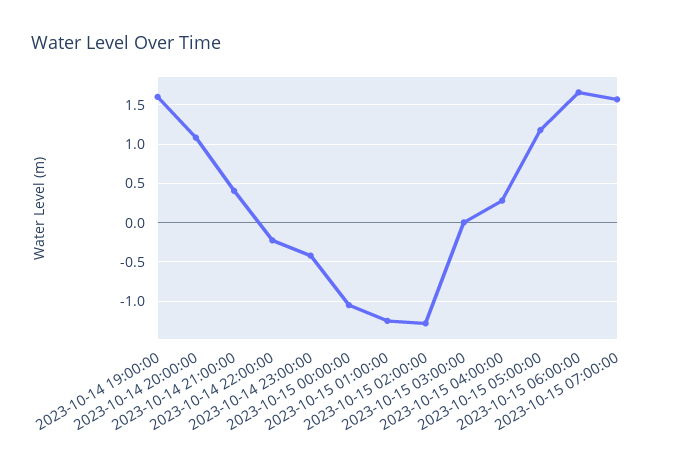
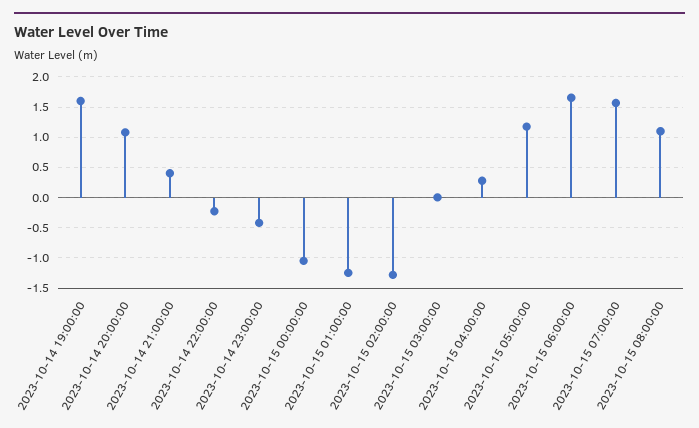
2023-10-15 08:00:00: none -> 1.1

